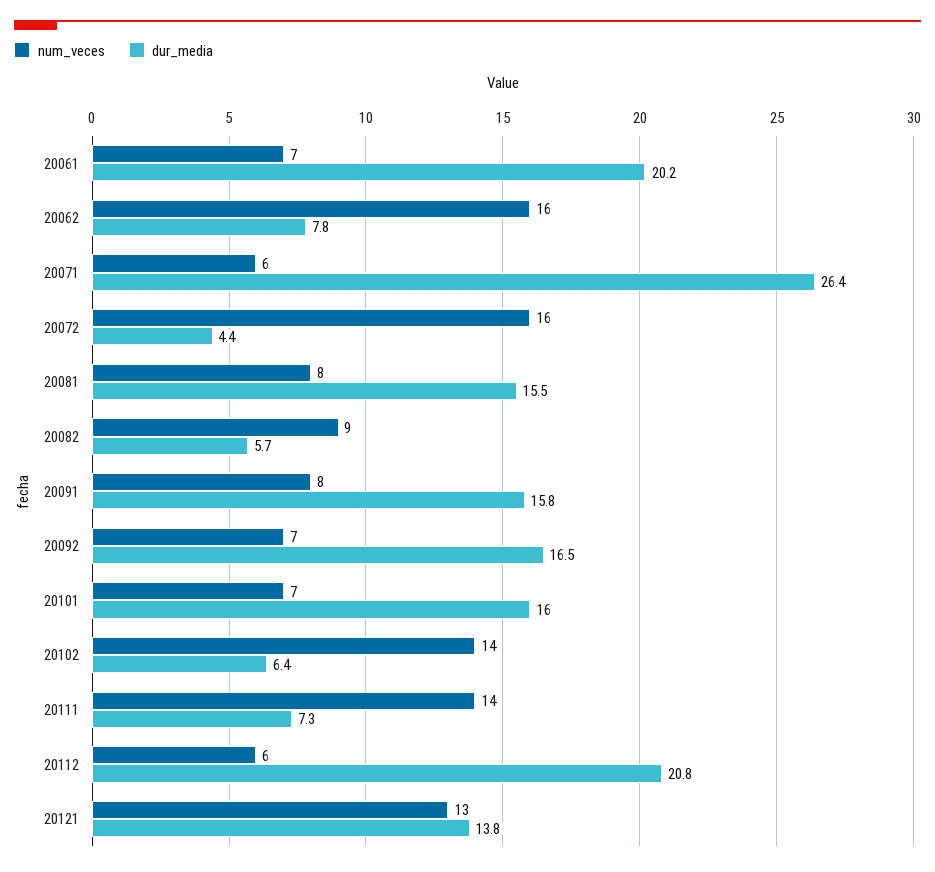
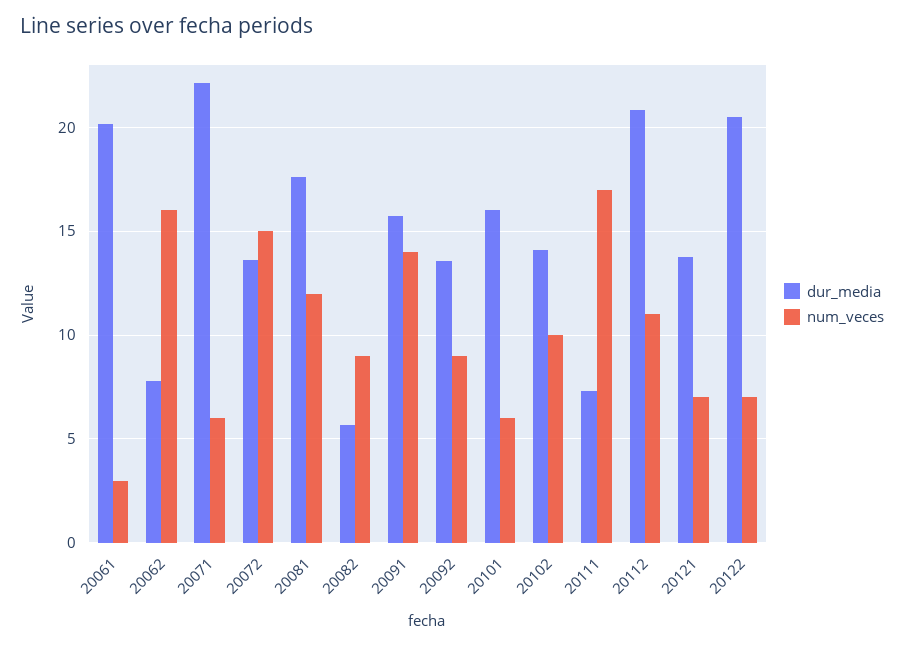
num_veces, 20061: 7 -> 3
dur_media, 20071: 26.4 -> 22
num_veces, 20072: 16 -> 15
dur_media, 20072: 4.4 -> 13.5
num_veces, 20081: 8 -> 12
dur_media, 20081: 15.5 -> 17.5
num_veces, 20091: 8 -> 14
num_veces, 20092: 7 -> 9
dur_media, 20092: 16.5 -> 13.5
num_veces, 20101: 7 -> 6
num_veces, 20102: 14 -> 10
dur_media, 20102: 6.4 -> 14
num_veces, 20111: 14 -> 17
num_veces, 20112: 6 -> 11
num_veces, 20121: 13 -> 7
dur_media, 20122: none -> 20.5
num_veces, 20122: none -> 7

